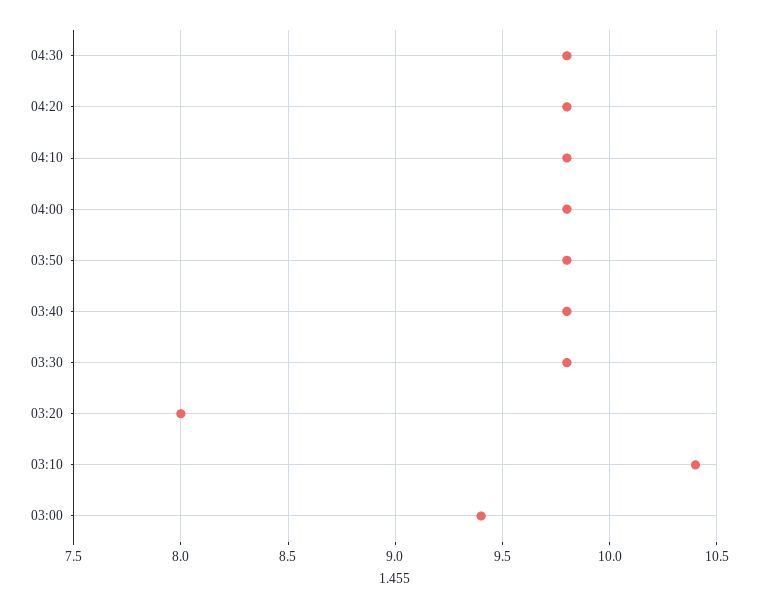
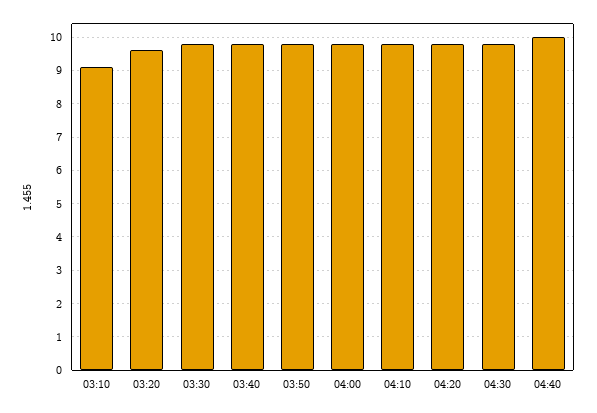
03:20: 8 -> 9.5
03:10: 10.4 -> 9
03:00: 9.4 -> none
04:40: none -> 10

